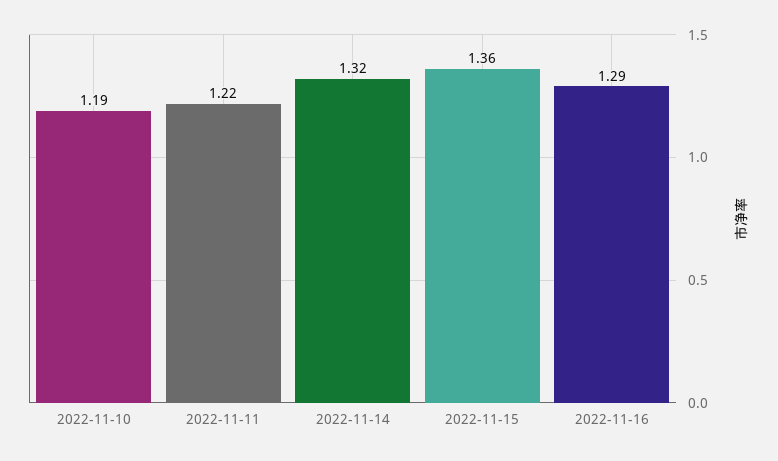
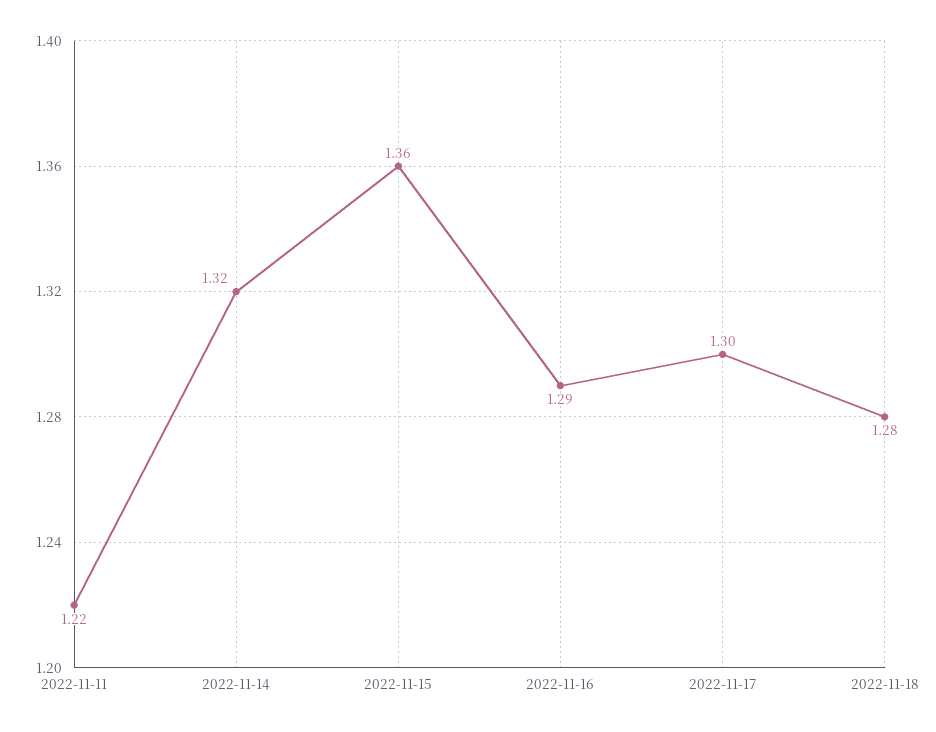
2022-11-10: 1.19 -> none
2022-11-17: none -> 1.3
2022-11-18: none -> 1.28

